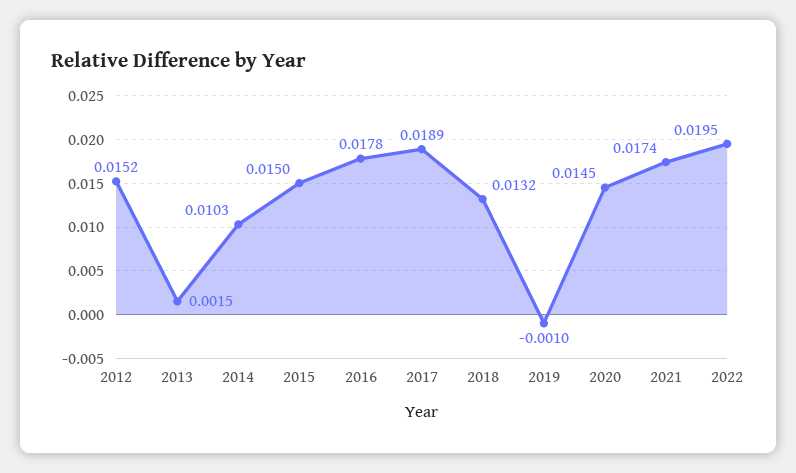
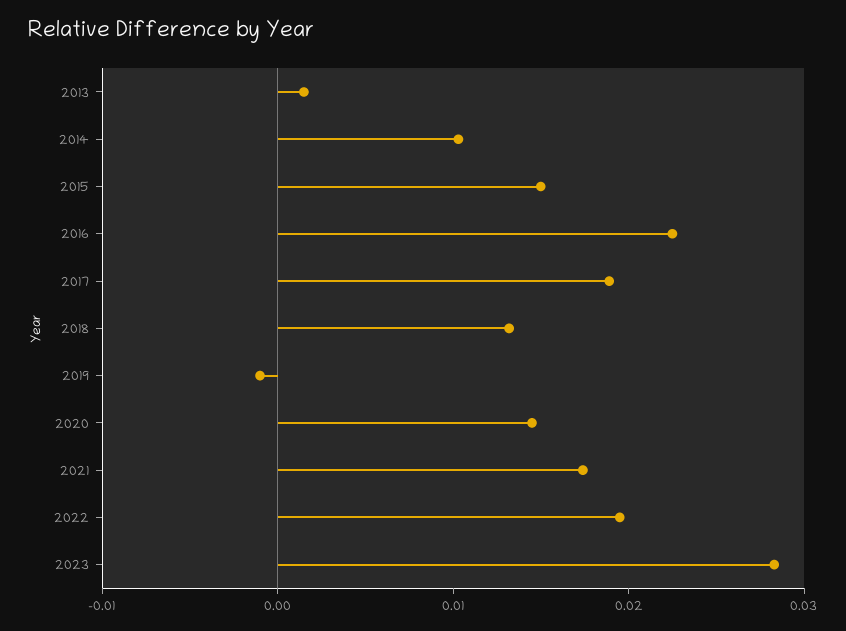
2012: 0.0152 -> none
2016: 0.0178 -> 0.022
2023: none -> 0.028

